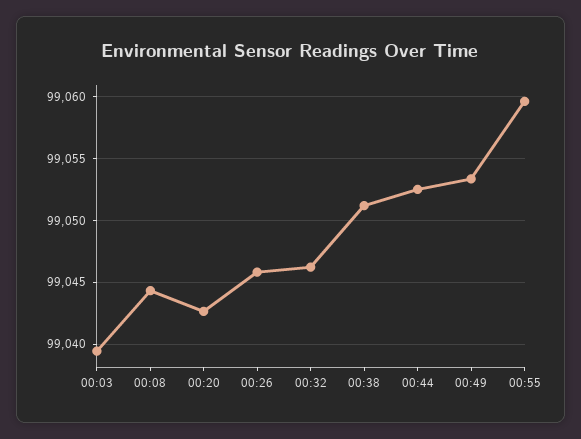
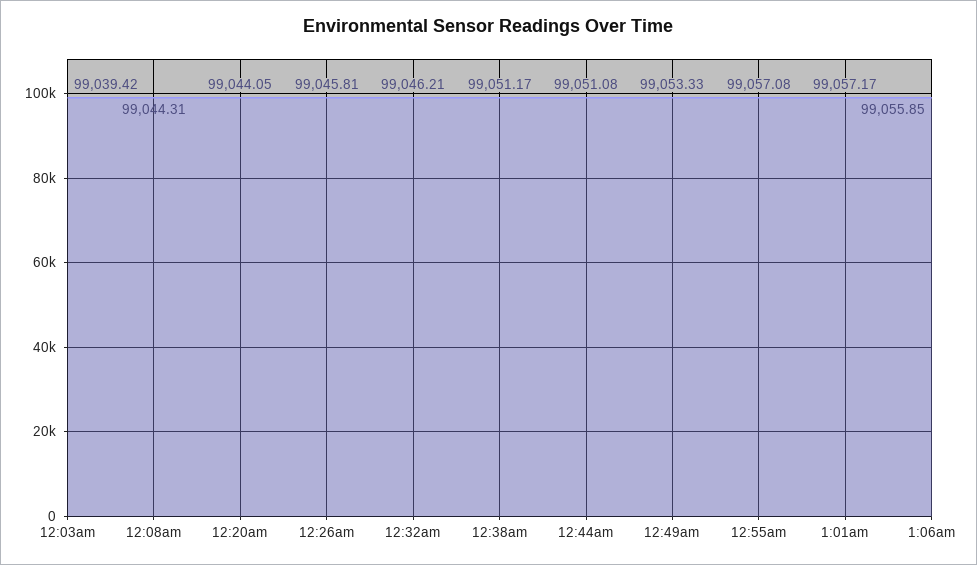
00:20: 99042.5 -> 99044.05
00:44: 99052.5 -> 99051.08
00:55: 99059.5 -> 99057.08
1:01am: none -> 99057.17
1:06am: none -> 99055.85

